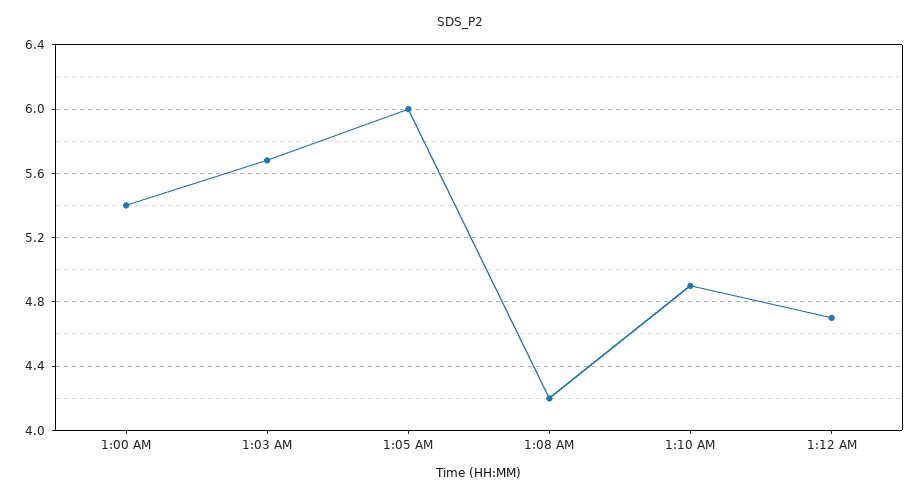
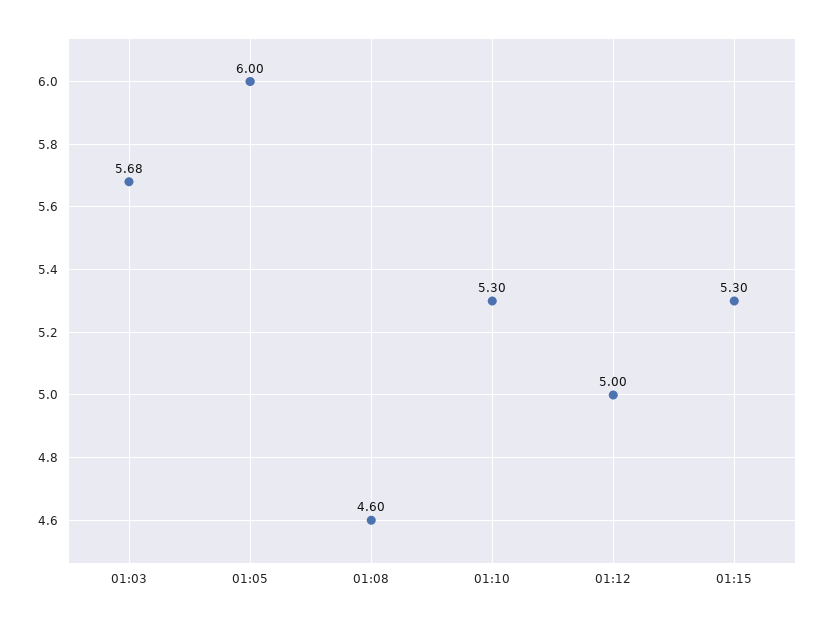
1:00 AM: 5.4 -> none
1:08 AM: 4.2 -> 4.6
1:10 AM: 4.9 -> 5.3
1:12 AM: 4.7 -> 5
01:15: none -> 5.3

